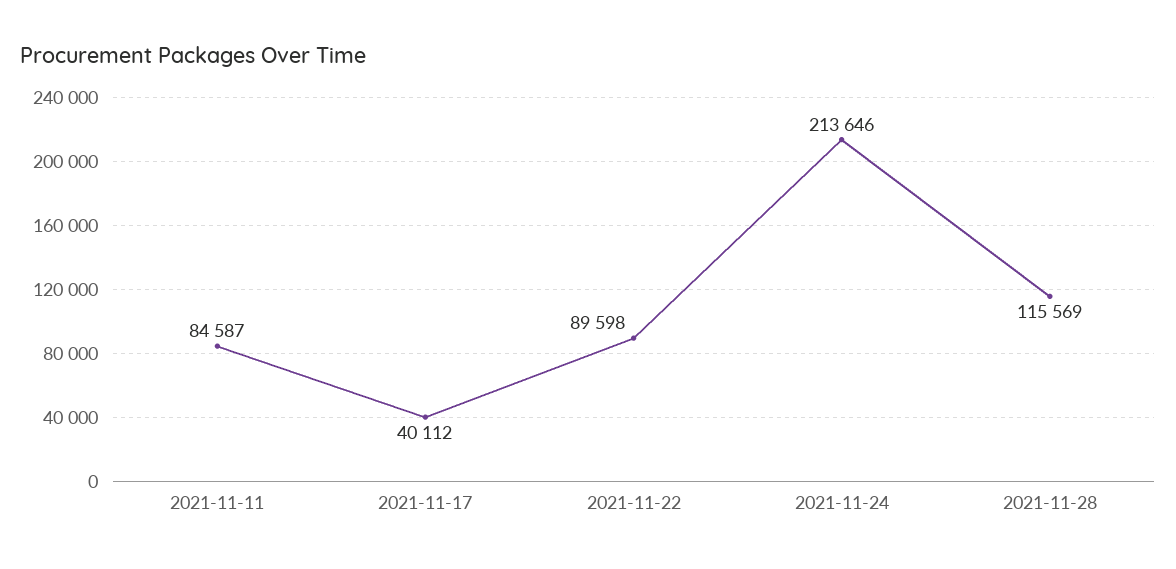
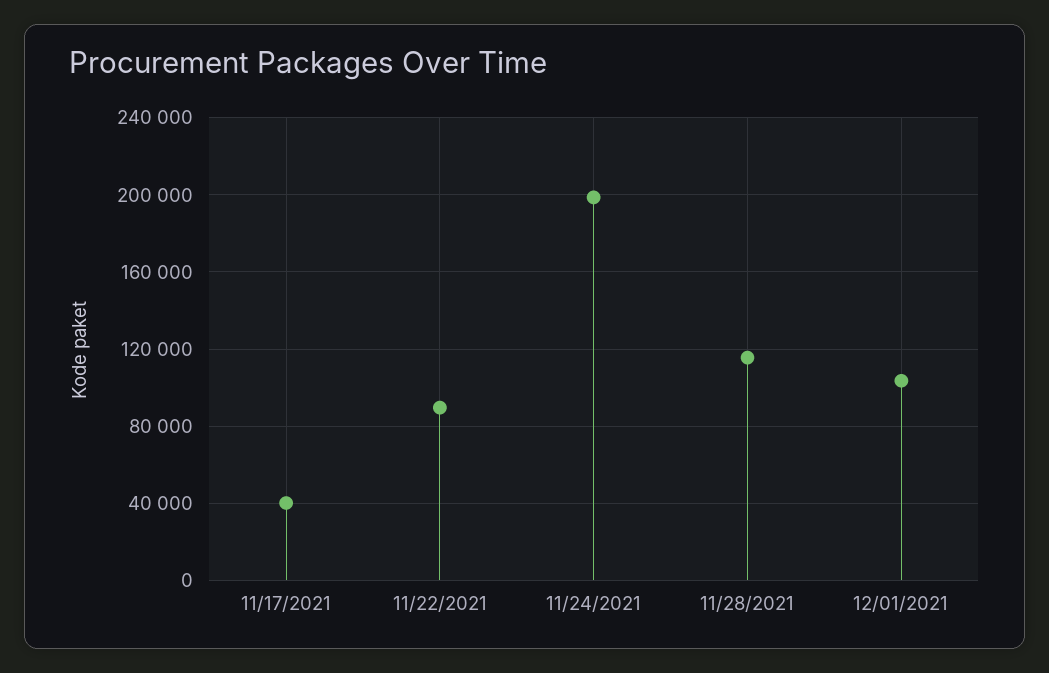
2021-11-11: 84587 -> none
2021-11-24: 213646 -> 200000
12/01/2021: none -> 105000

